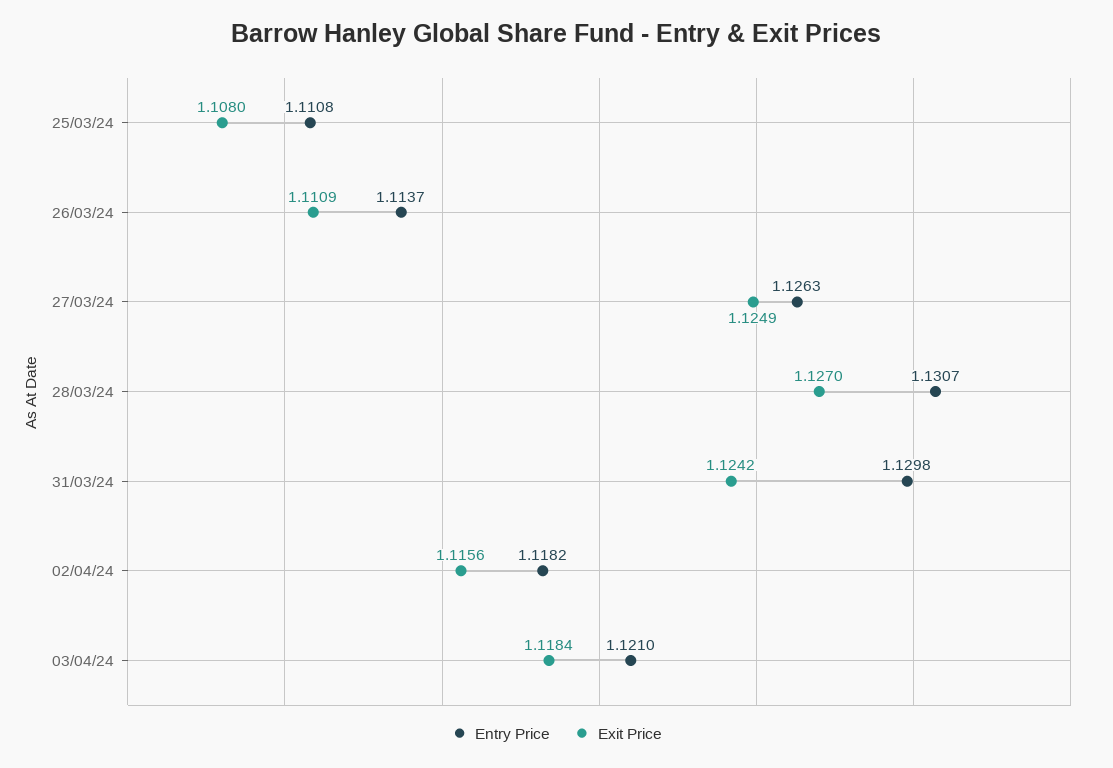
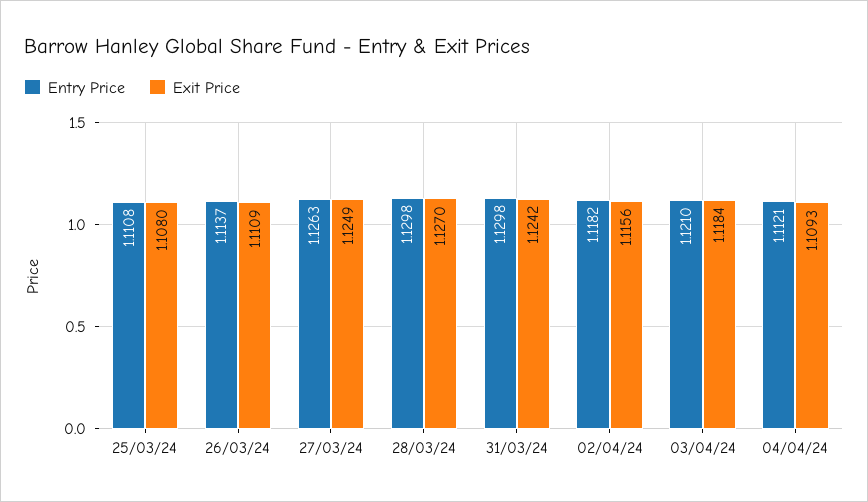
Entry Price, 28/03/24: 1.1307 -> 1.1298
Entry Price, 04/04/24: none -> 1.1121
Exit Price, 04/04/24: none -> 1.1093

